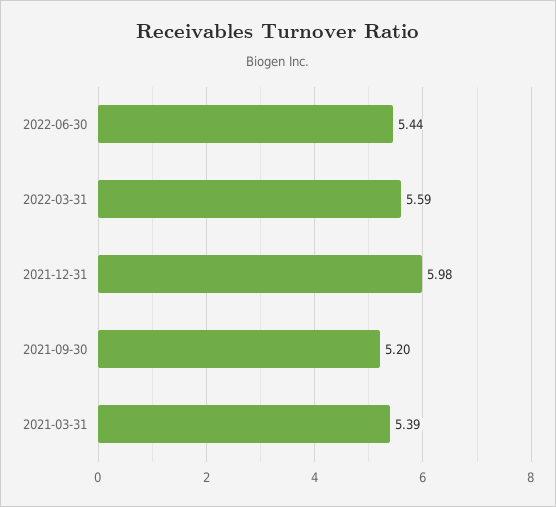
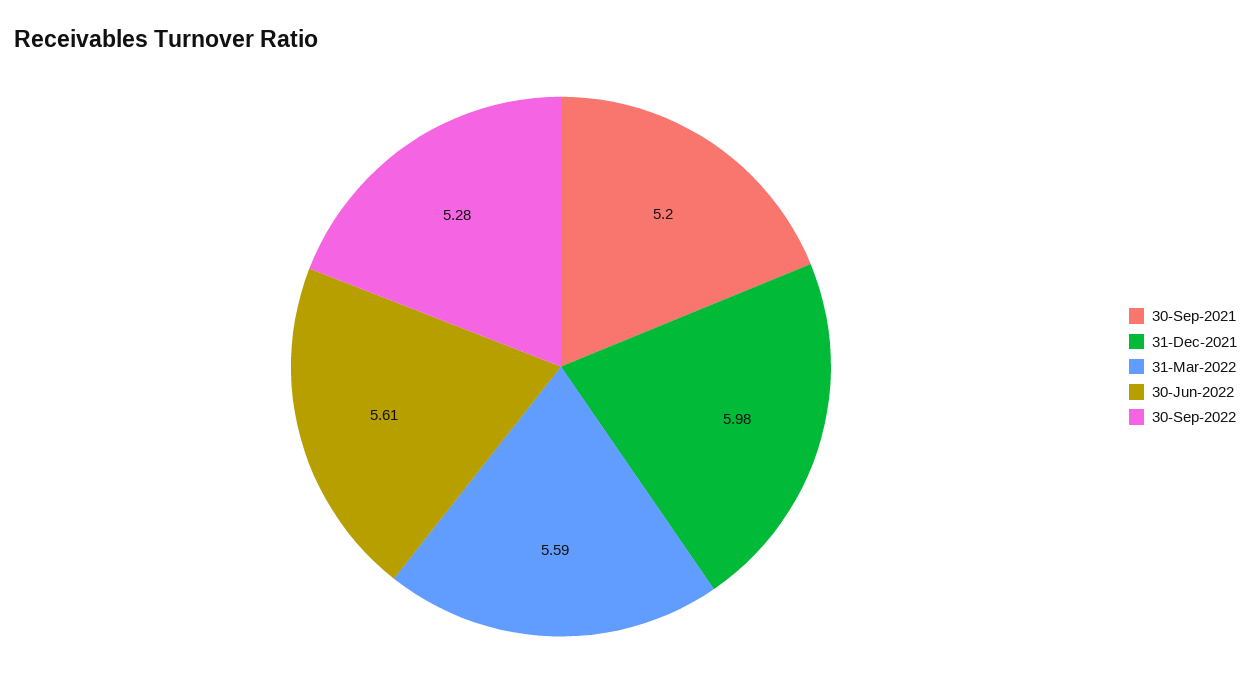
2022-06-30: 5.44 -> 5.61
2021-03-31: 5.39 -> none
30-Sep-2022: none -> 5.28

